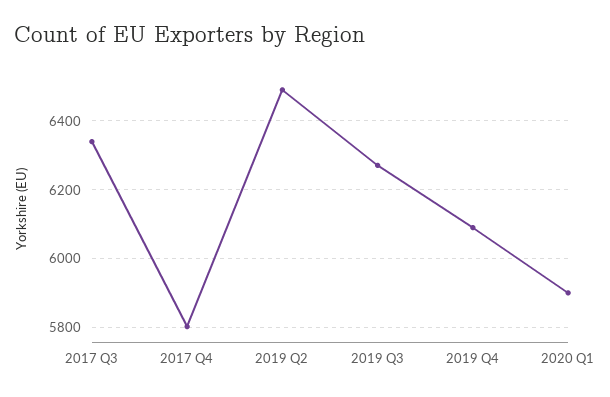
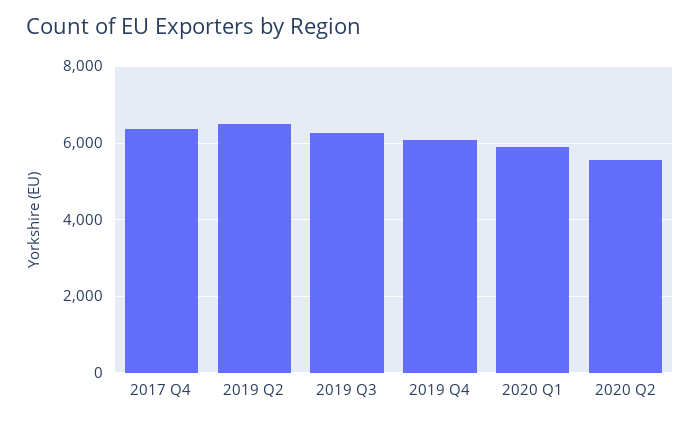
2017 Q3: 6340 -> none
2017 Q4: 5800 -> 6400
2020 Q2: none -> 5600

